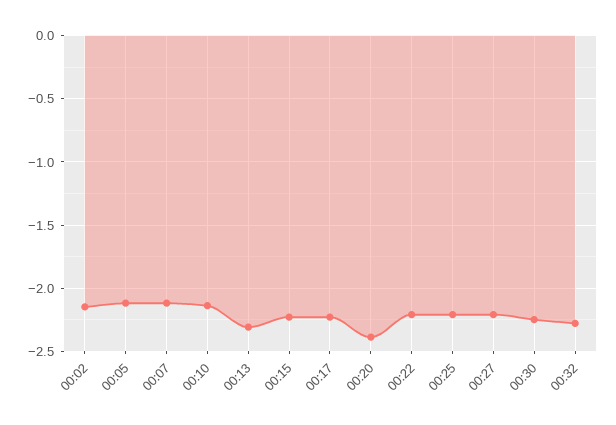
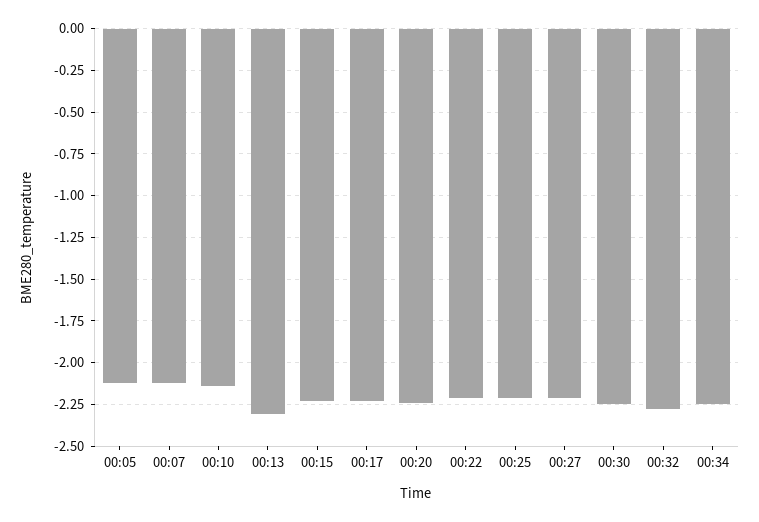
00:02: -2.15 -> none
00:20: -2.4 -> -2.25
00:34: none -> -2.25

